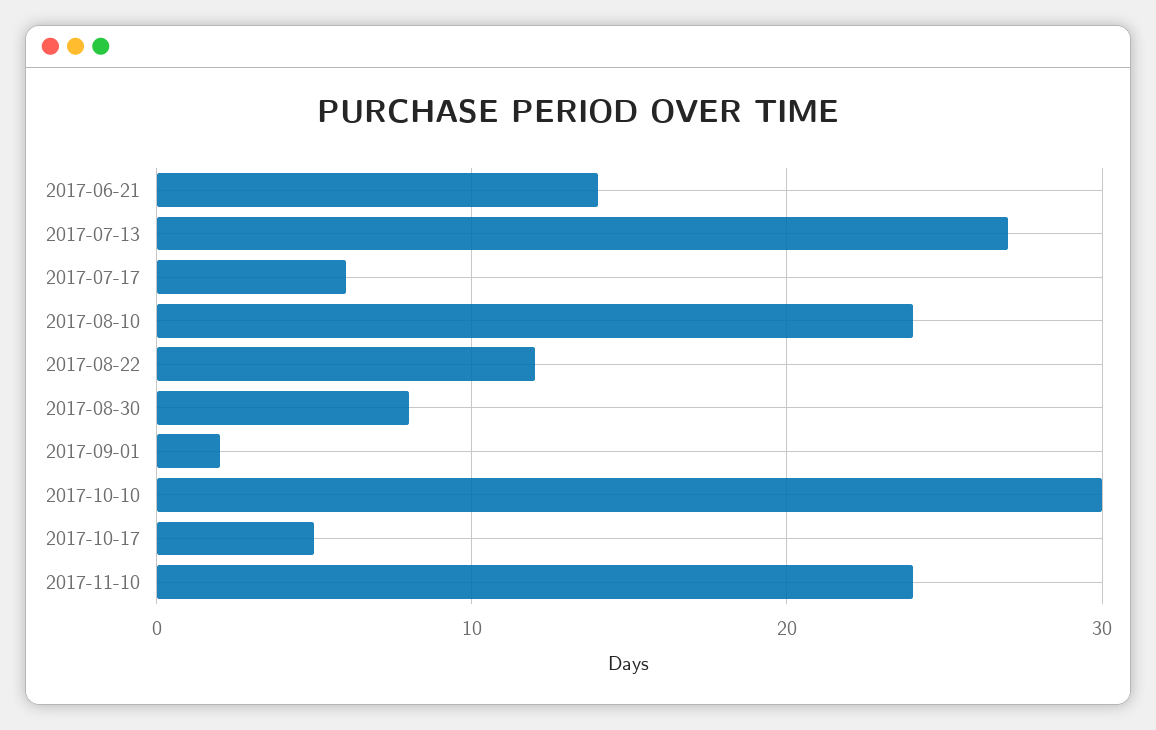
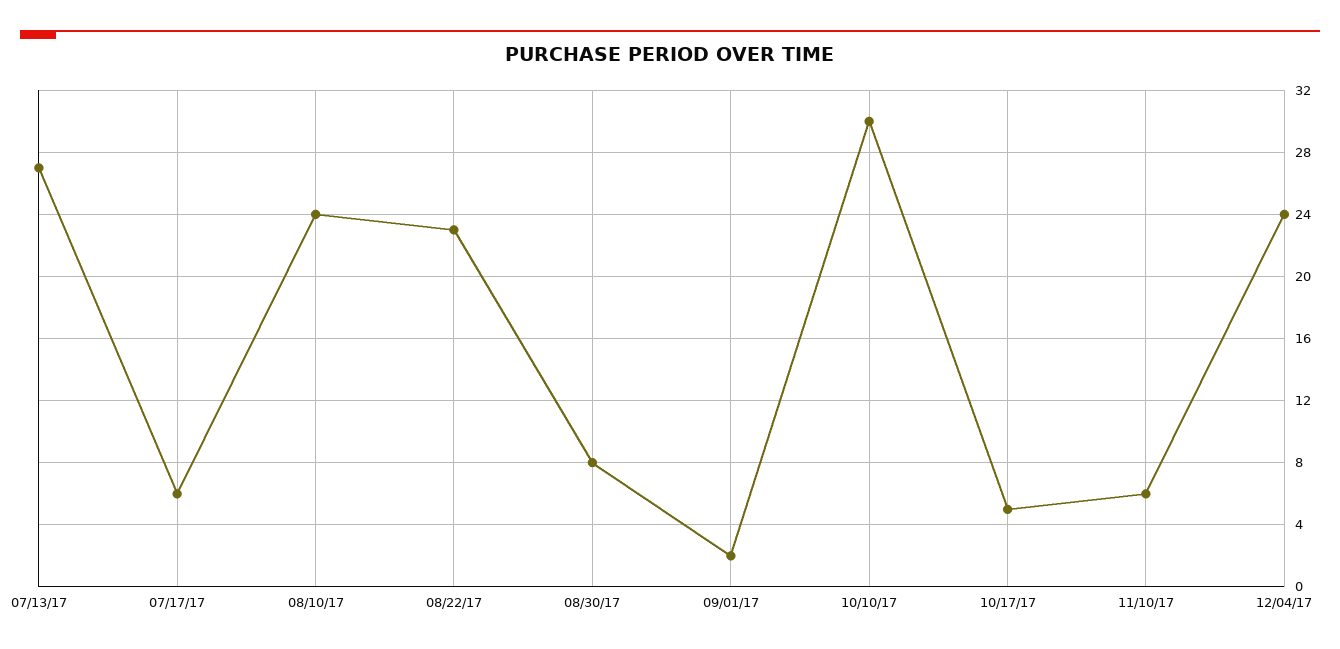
2017-06-21: 14 -> none
2017-08-22: 12 -> 23
2017-11-10: 24 -> 6
12/04/17: none -> 24

